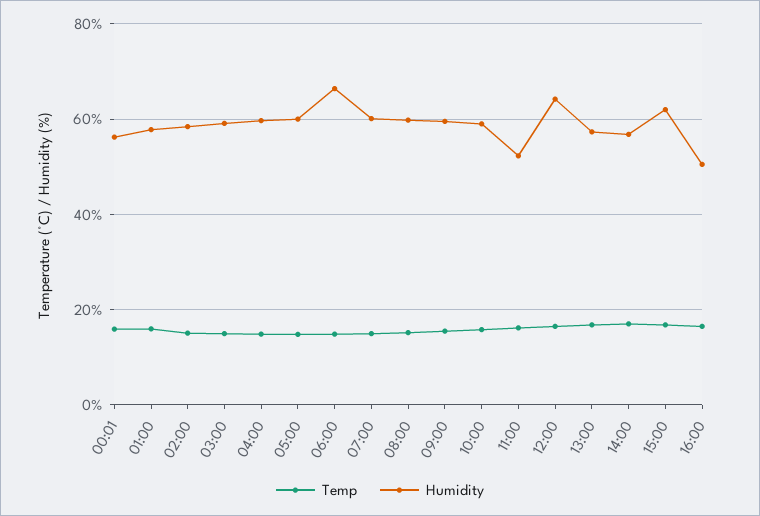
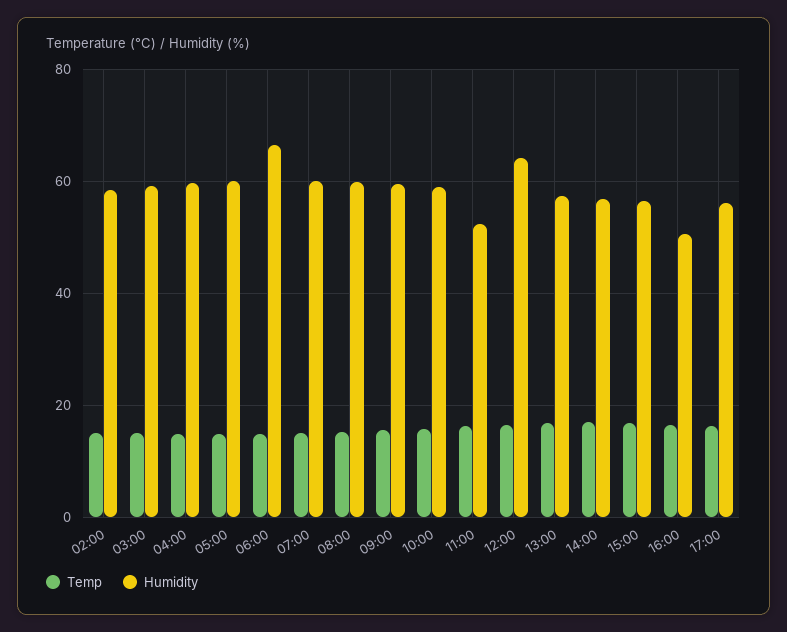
Temp, 00:01: 16 -> none
Humidity, 00:01: 56 -> none
Temp, 01:00: 16 -> none
Humidity, 01:00: 58 -> none
Humidity, 15:00: 62 -> 56
Temp, 17:00: none -> 16
Humidity, 17:00: none -> 56

